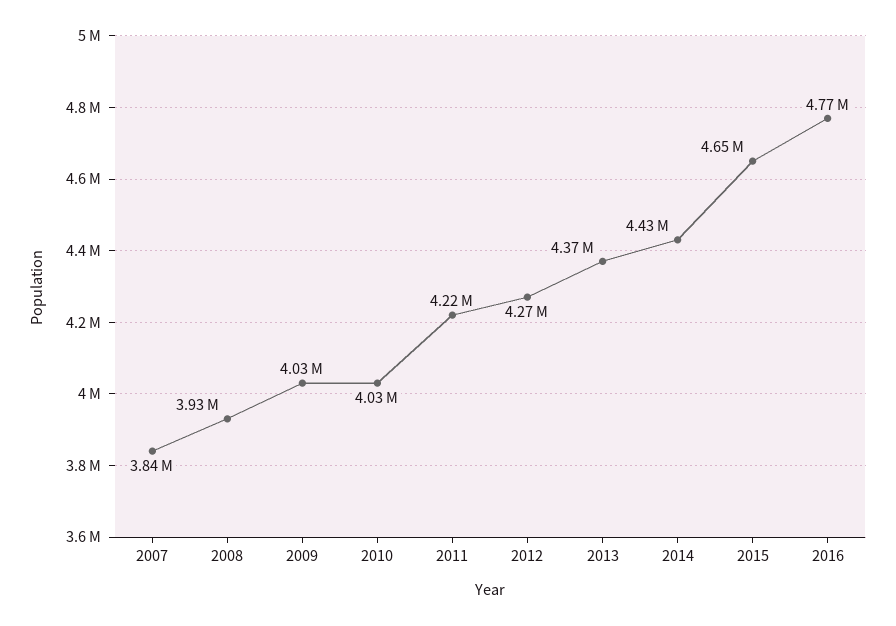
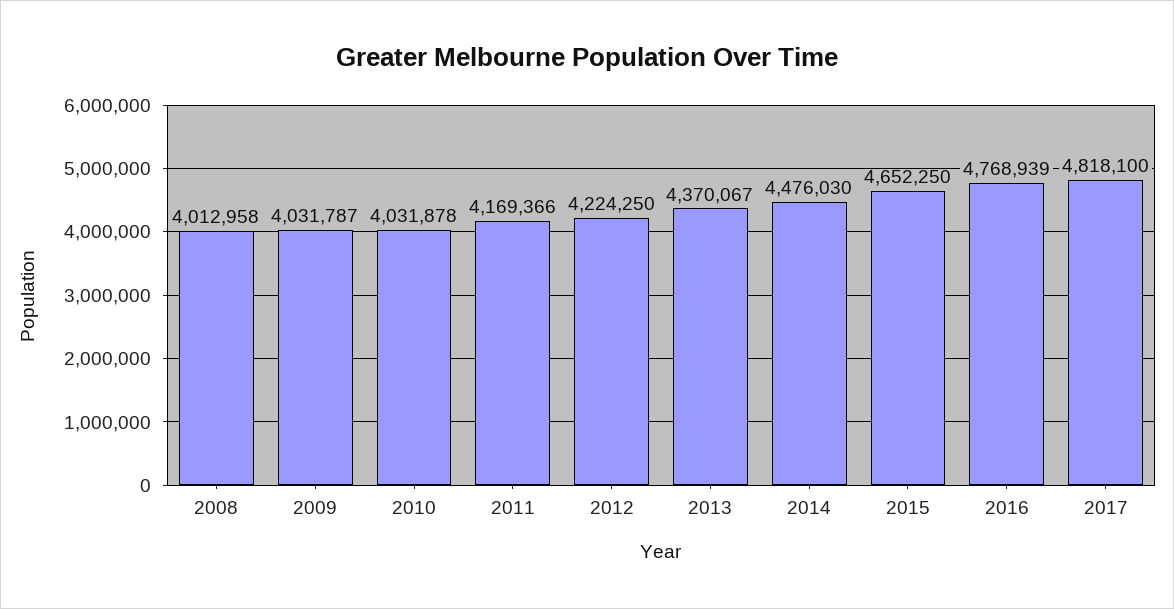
2007: 3840000 -> none
2008: 3930000 -> 4012958
2011: 4220000 -> 4169366
2012: 4270000 -> 4224250
2014: 4430000 -> 4476030
2017: none -> 4818100

